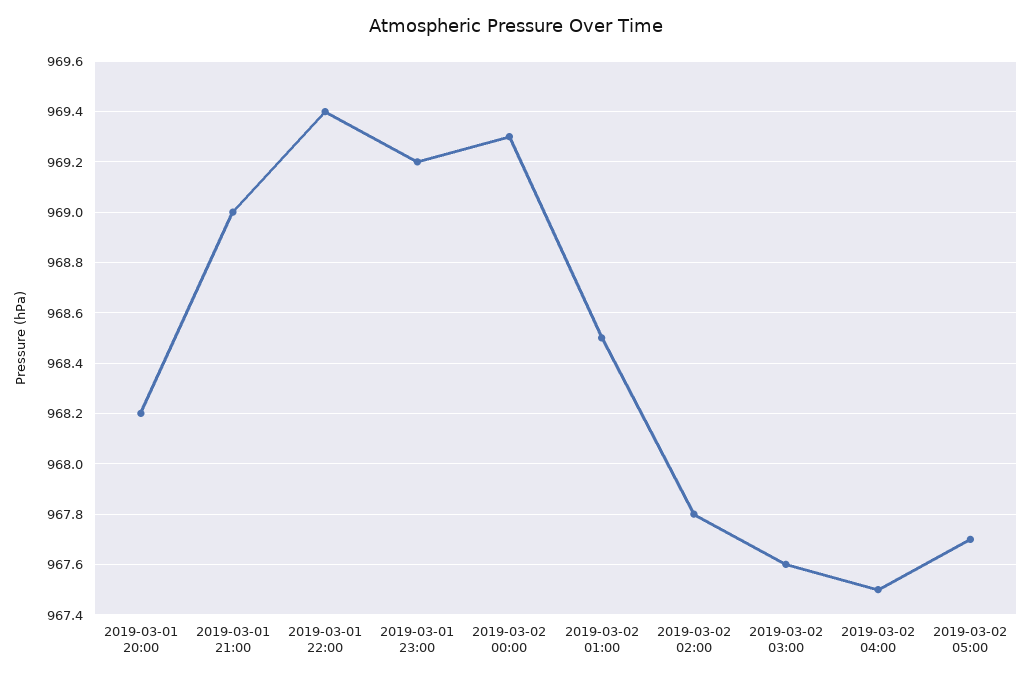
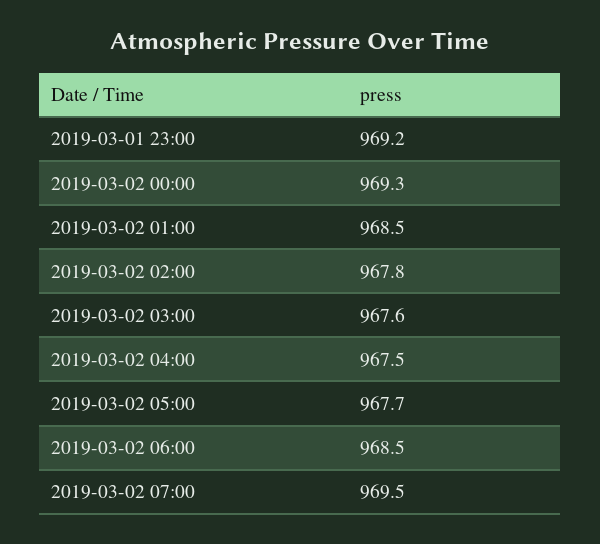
2019-03-01 20:00: 968.2 -> none
2019-03-01 21:00: 969 -> none
2019-03-01 22:00: 969.4 -> none
2019-03-02 06:00: none -> 968.5
2019-03-02 07:00: none -> 969.5

